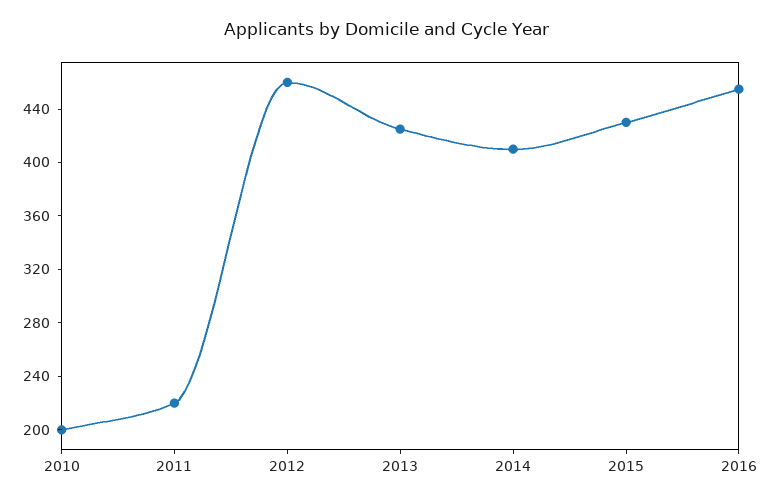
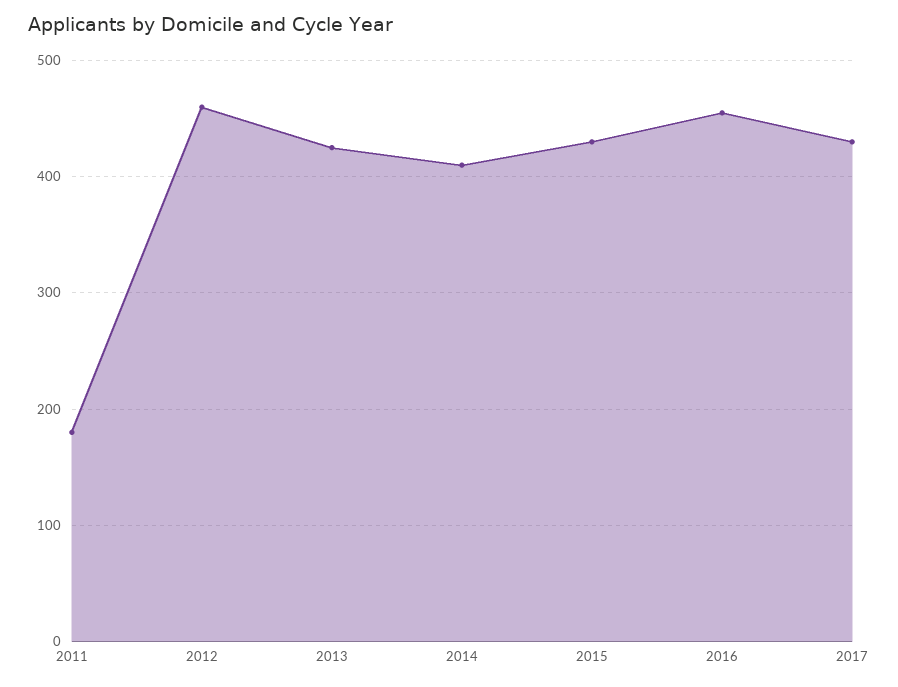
2010: 200 -> none
2011: 220 -> 180
2017: none -> 430

